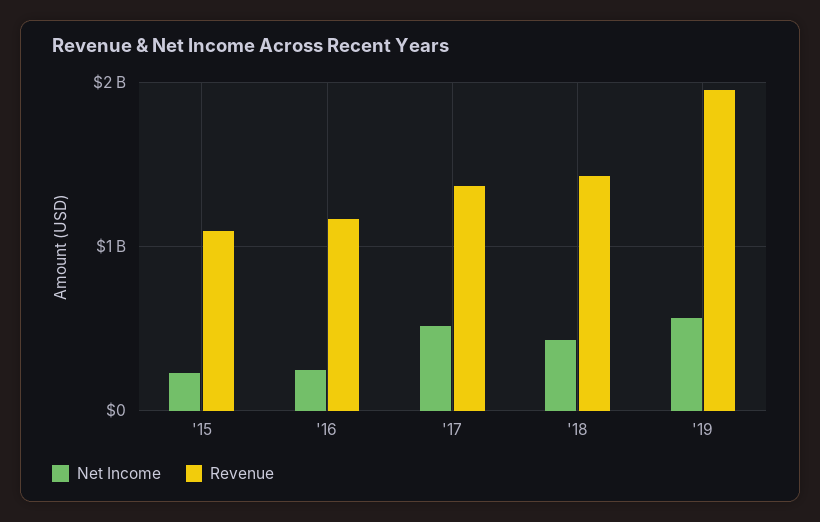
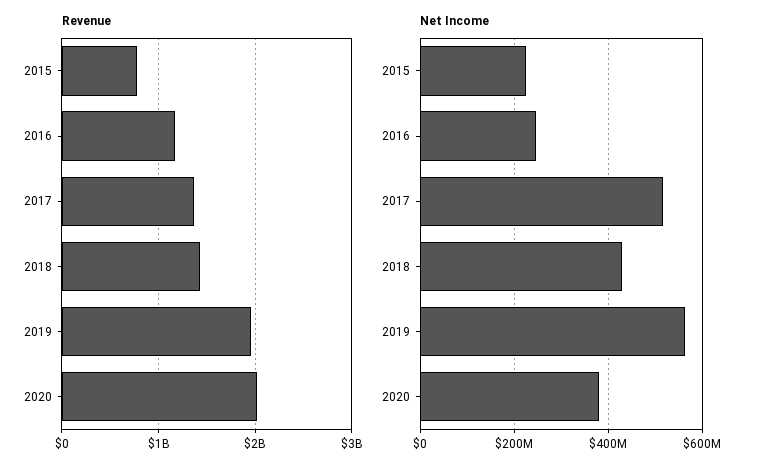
Revenue, '15: 1100000000 -> 800000000
Revenue, 2020: none -> 2000000000
Net Income, 2020: none -> 380000000

